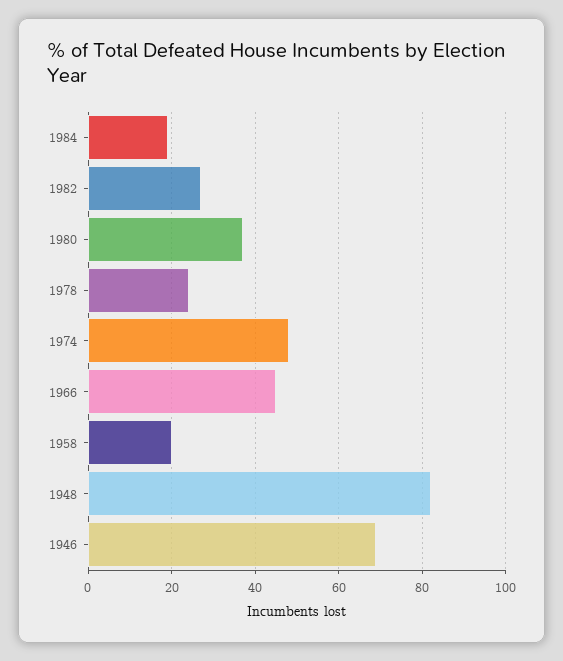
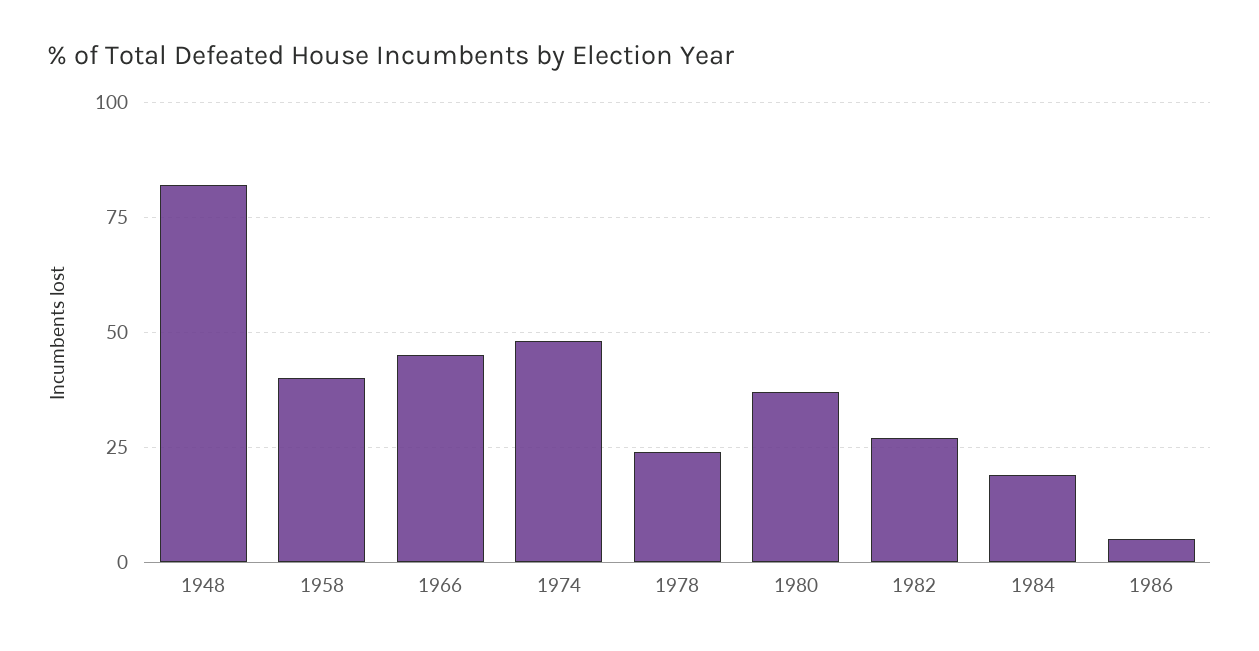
1958: 20 -> 40
1946: 70 -> none
1986: none -> 5

